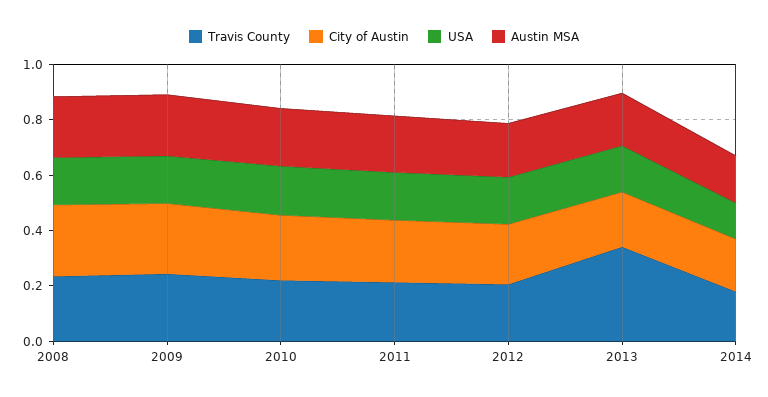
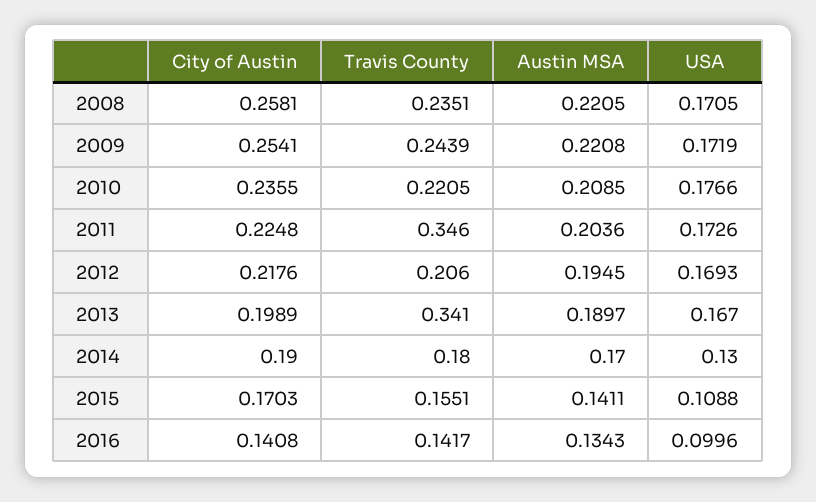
Travis County, 2011: 0.2 -> 0.346
City of Austin, 2015: none -> 0.1703
Travis County, 2015: none -> 0.1551
Austin MSA, 2015: none -> 0.1411
USA, 2015: none -> 0.1088
City of Austin, 2016: none -> 0.1408
Travis County, 2016: none -> 0.1417
Austin MSA, 2016: none -> 0.1343
USA, 2016: none -> 0.0996

